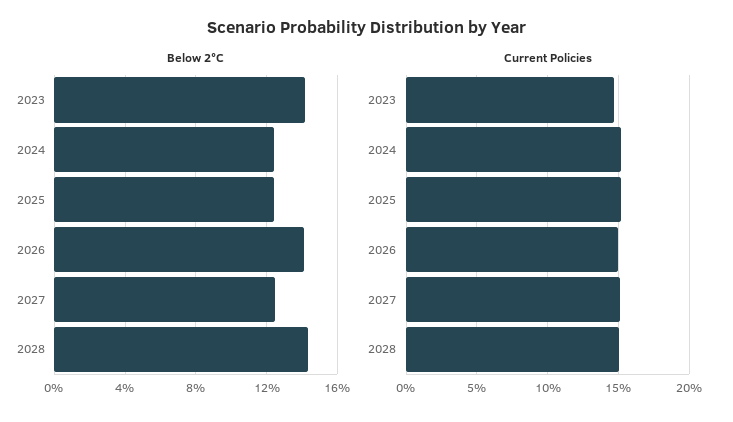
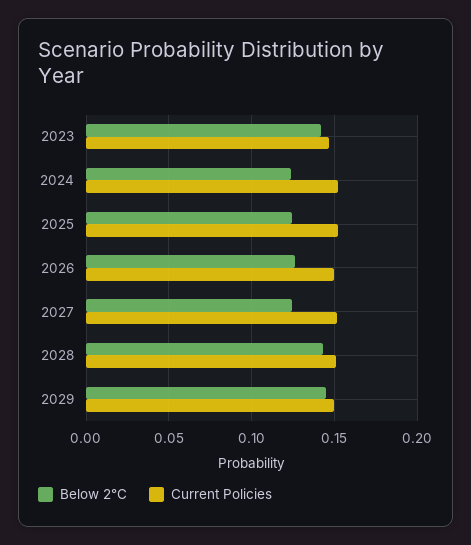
Below 2°C, 2026: 0.14 -> 0.125
Below 2°C, 2029: none -> 0.145
Current Policies, 2029: none -> 0.15

